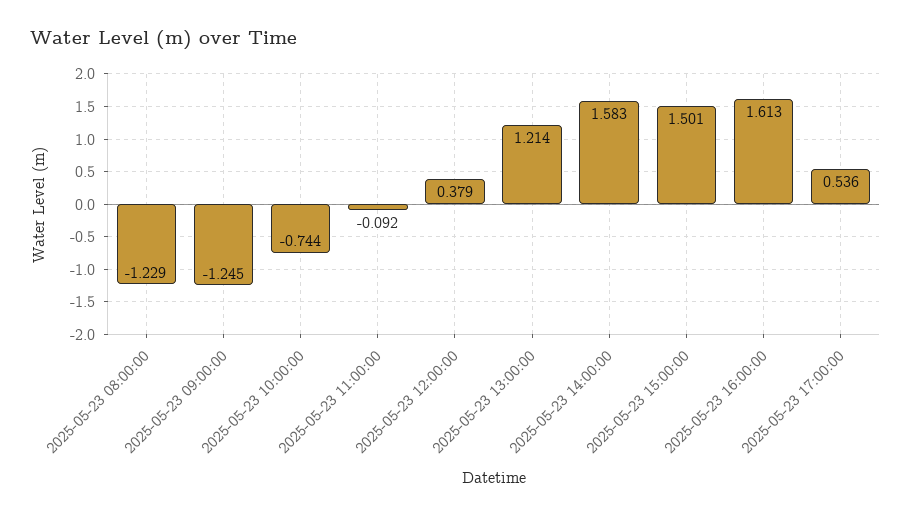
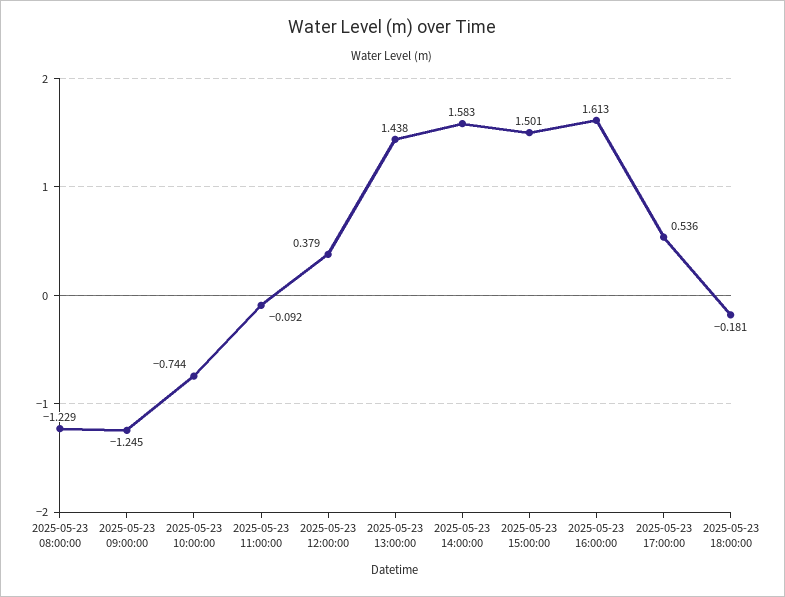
2025-05-23 13:00:00: 1.214 -> 1.438
2025-05-23 18:00:00: none -> -0.181

